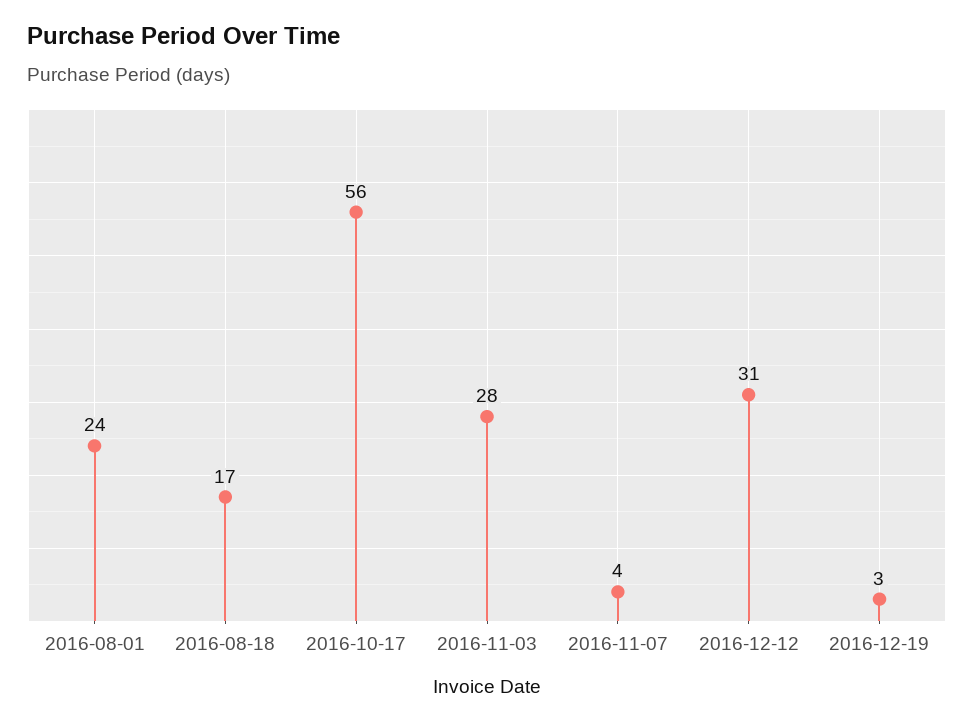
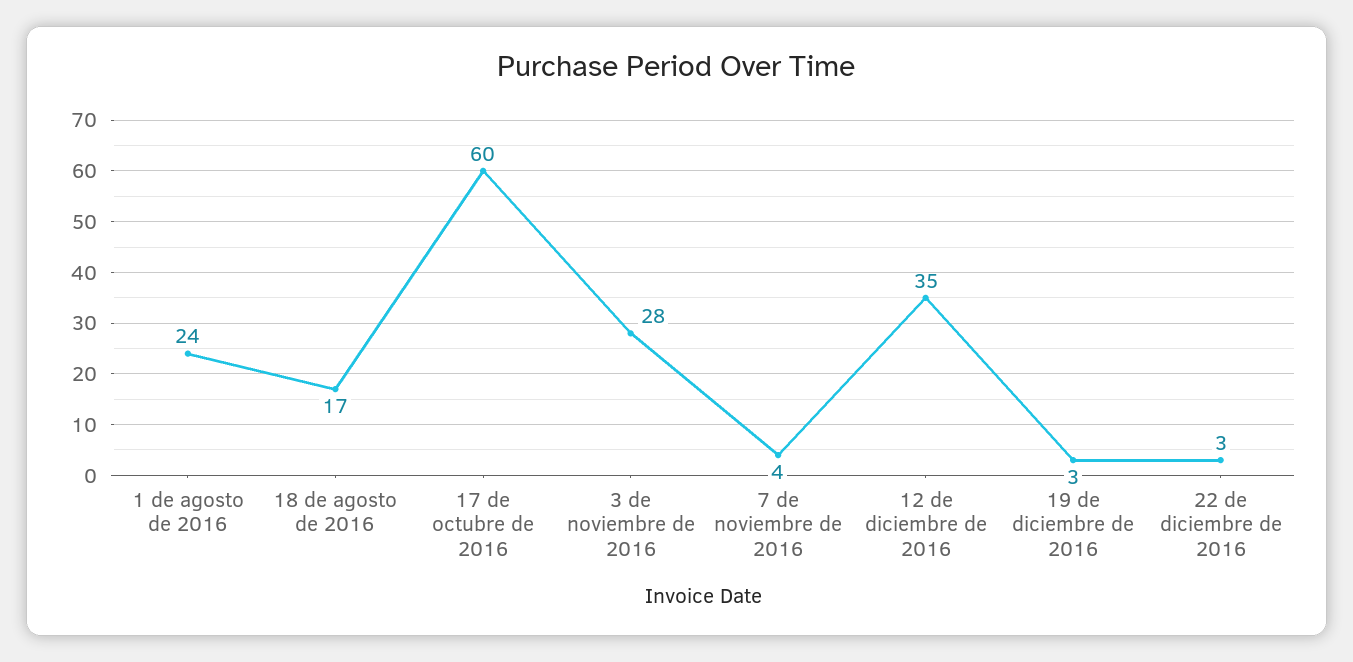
2016-10-17: 56 -> 60
2016-12-12: 31 -> 35
22 de diciembre de 2016: none -> 3

